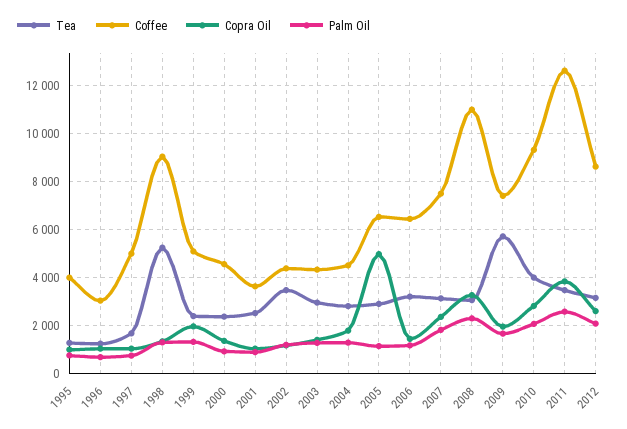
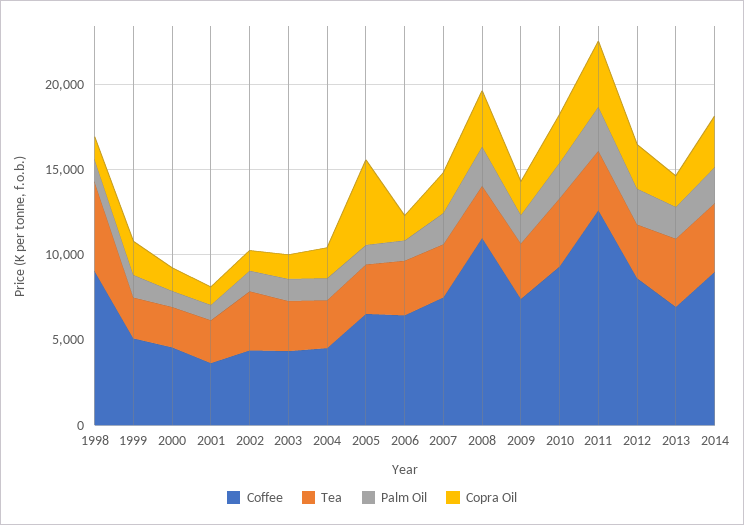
Tea, 1995: 1250 -> none
Coffee, 1995: 4000 -> none
Copra Oil, 1995: 1000 -> none
Palm Oil, 1995: 750 -> none
Tea, 1996: 1250 -> none
Coffee, 1996: 3000 -> none
Copra Oil, 1996: 1000 -> none
Palm Oil, 1996: 750 -> none
Tea, 1997: 1750 -> none
Coffee, 1997: 5000 -> none
Copra Oil, 1997: 1000 -> none
Palm Oil, 1997: 750 -> none
Tea, 2009: 5750 -> 3000
Coffee, 2013: none -> 7000
Tea, 2013: none -> 4000
Palm Oil, 2013: none -> 2000
Copra Oil, 2013: none -> 2000
Coffee, 2014: none -> 9000
Tea, 2014: none -> 4000
Palm Oil, 2014: none -> 2000
Copra Oil, 2014: none -> 3000

